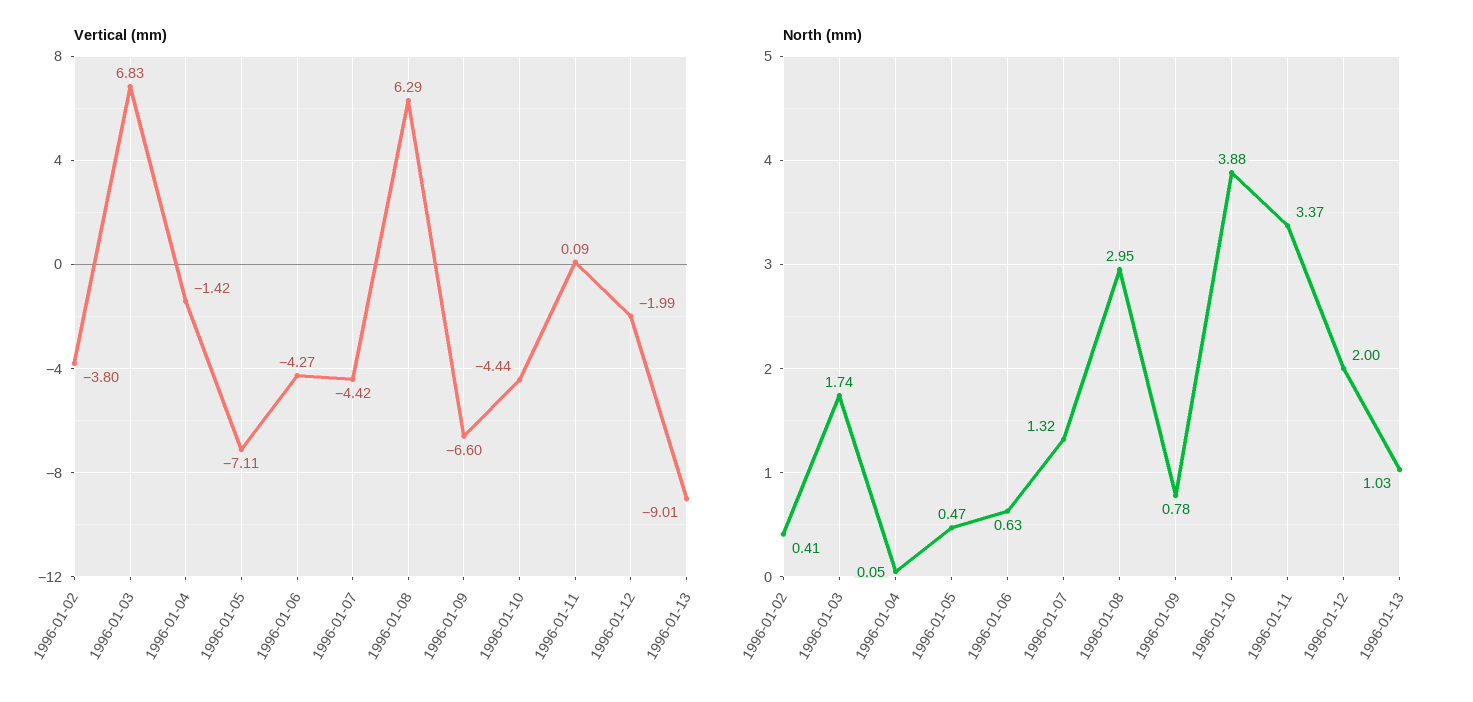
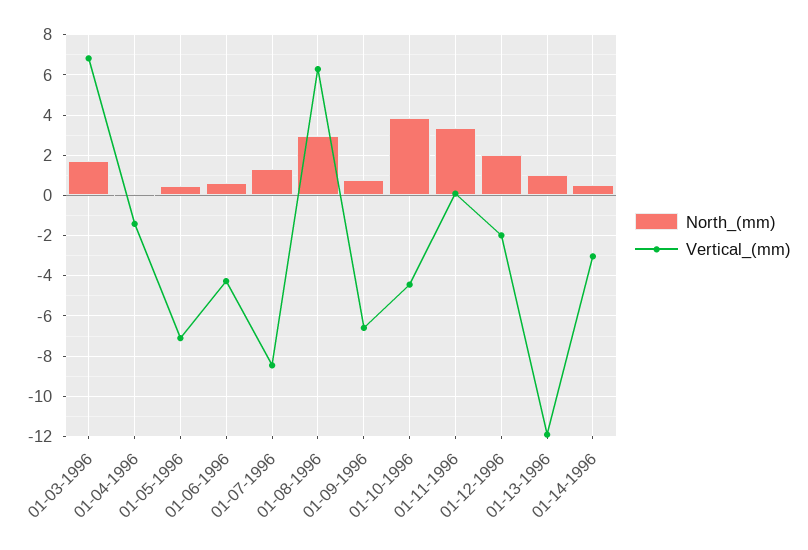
Vertical (mm), 1996-01-02: -3.8 -> none
Vertical (mm), 1996-01-07: -4.42 -> -8.5
Vertical (mm), 1996-01-13: -9.01 -> -12
North (mm), 1996-01-02: 0.41 -> none
North (mm), 01-14-1996: none -> 0.5
Vertical (mm), 01-14-1996: none -> -3

